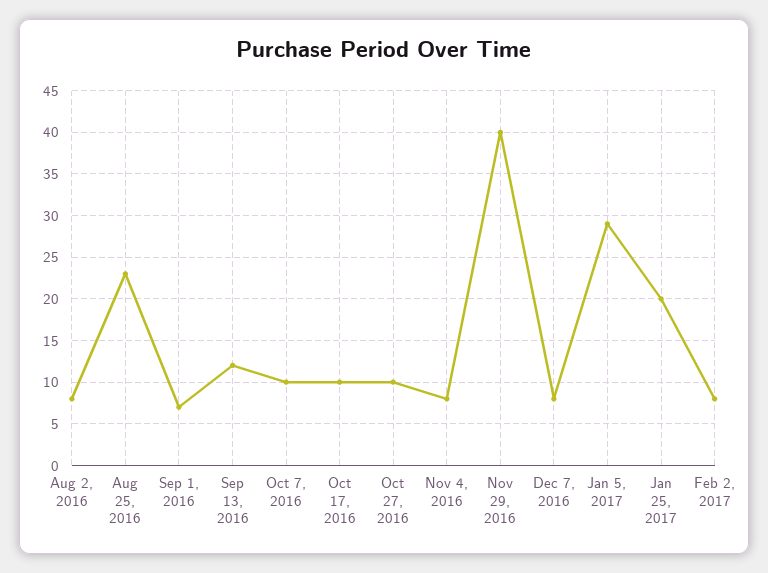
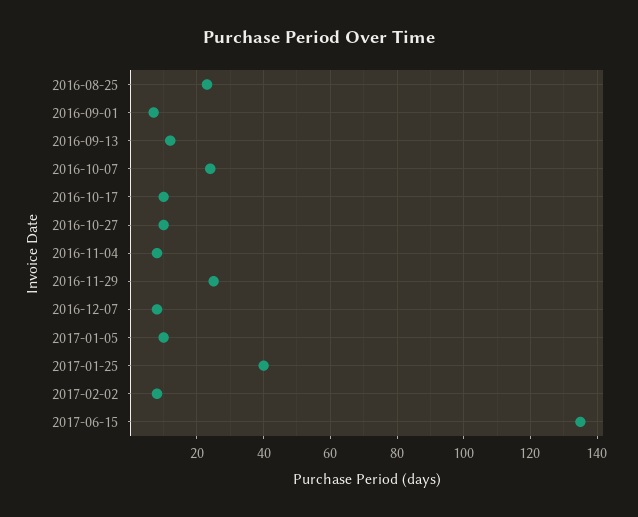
Aug 2, 2016: 8 -> none
Oct 7, 2016: 10 -> 25
Nov 29, 2016: 40 -> 25
Jan 5, 2017: 29 -> 10
Jan 25, 2017: 20 -> 40
2017-06-15: none -> 135

